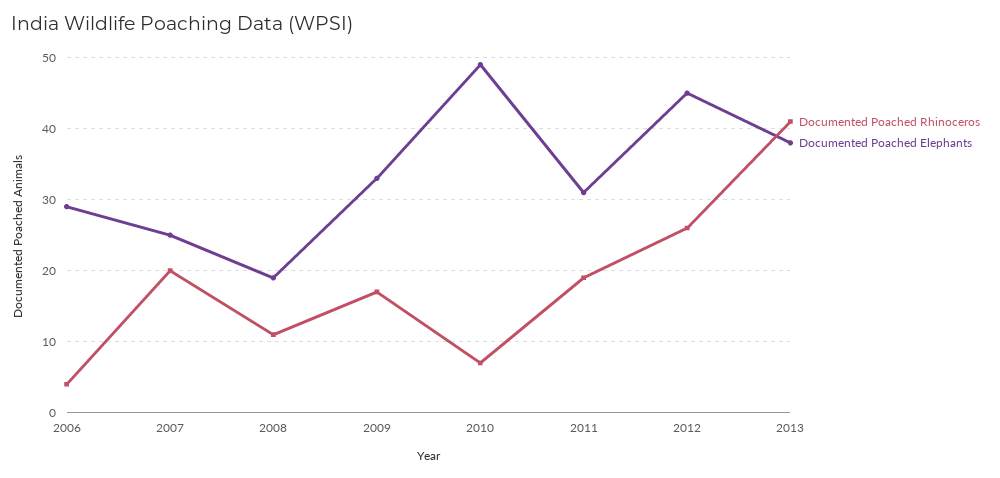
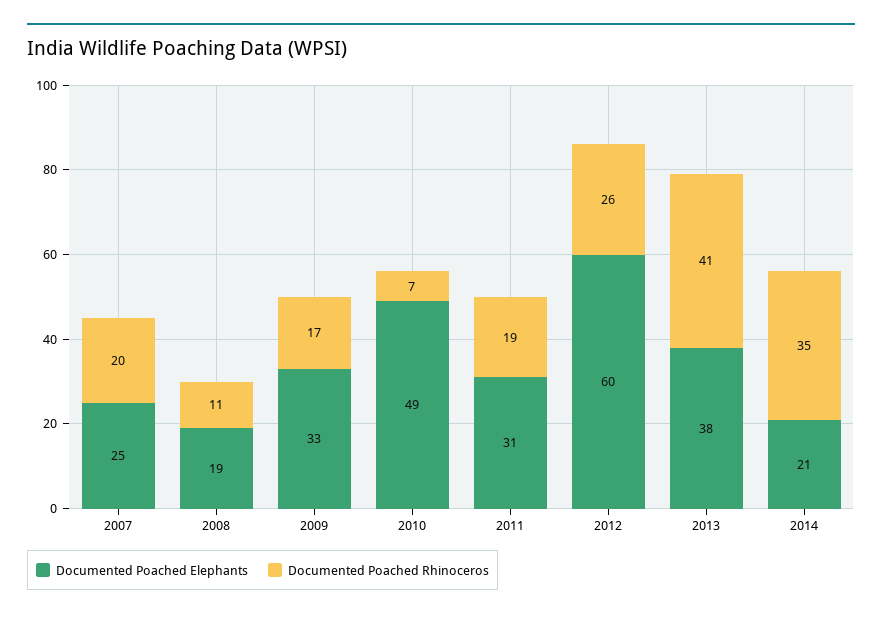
Documented Poached Rhinoceros, 2006: 4 -> none
Documented Poached Elephants, 2006: 29 -> none
Documented Poached Elephants, 2012: 45 -> 60
Documented Poached Elephants, 2014: none -> 21
Documented Poached Rhinoceros, 2014: none -> 35

